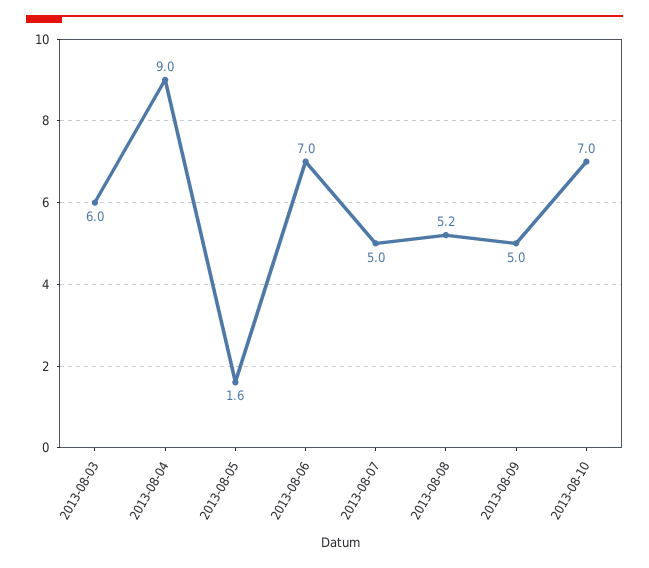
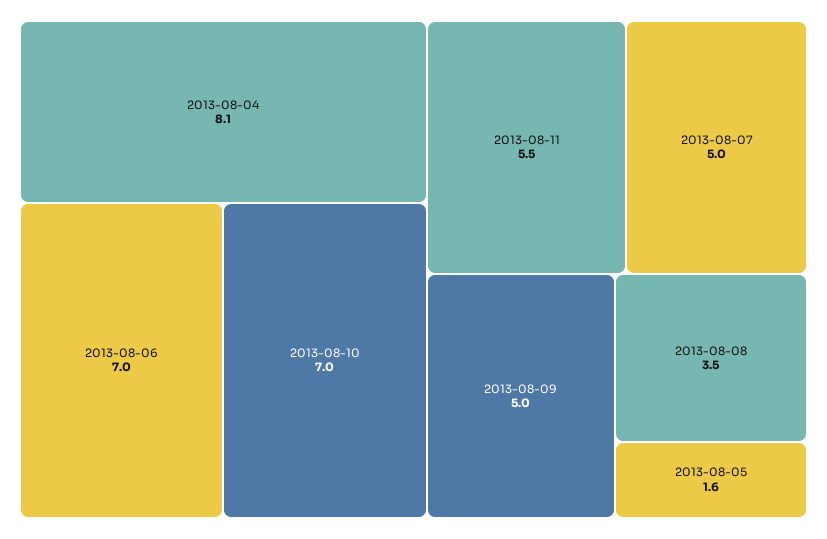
2013-08-03: 6 -> none
2013-08-04: 9 -> 8.1
2013-08-08: 5.2 -> 3.5
2013-08-11: none -> 5.5

